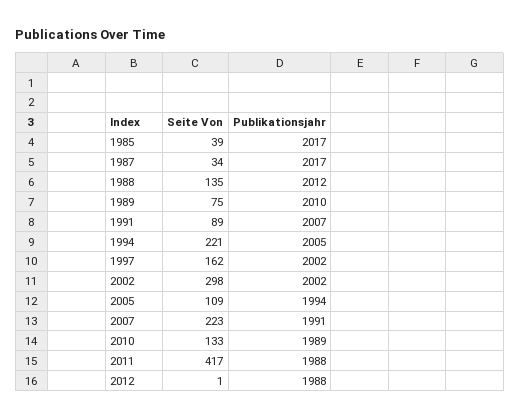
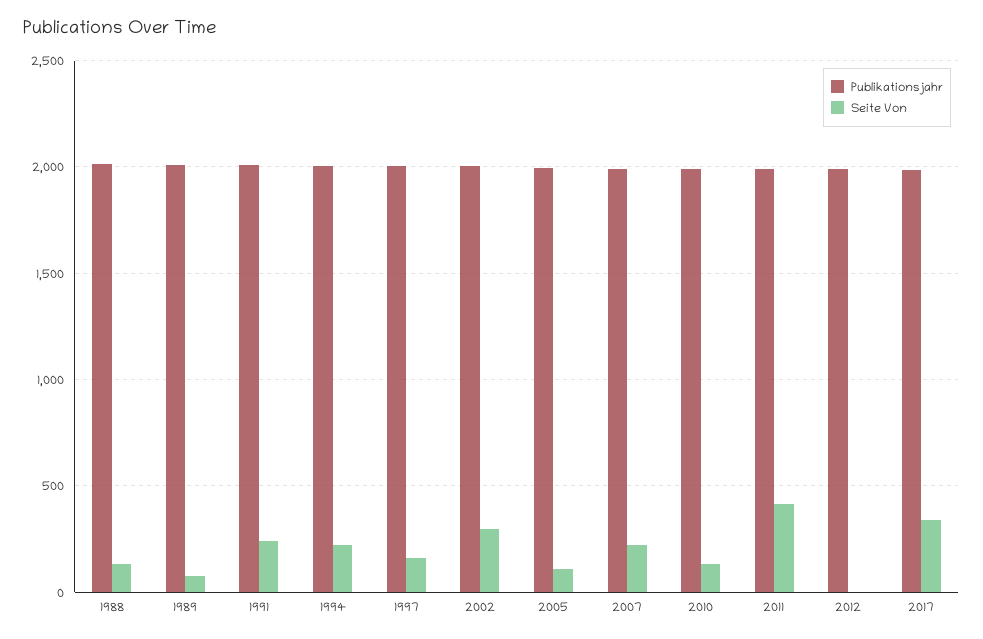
Seite Von, 1985: 39 -> none
Publikationsjahr, 1985: 2017 -> none
Seite Von, 1987: 34 -> none
Publikationsjahr, 1987: 2017 -> none
Seite Von, 1991: 89 -> 250
Publikationsjahr, 2017: none -> 2000
Seite Von, 2017: none -> 350

